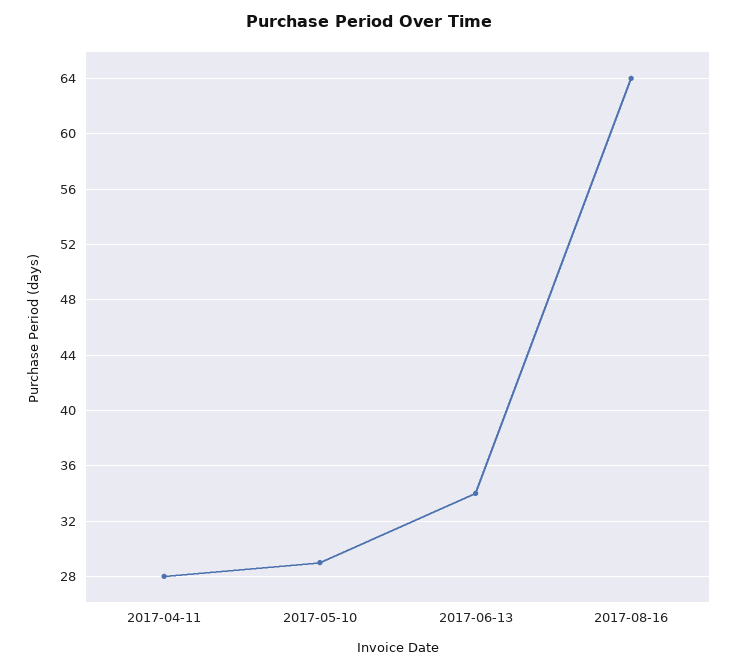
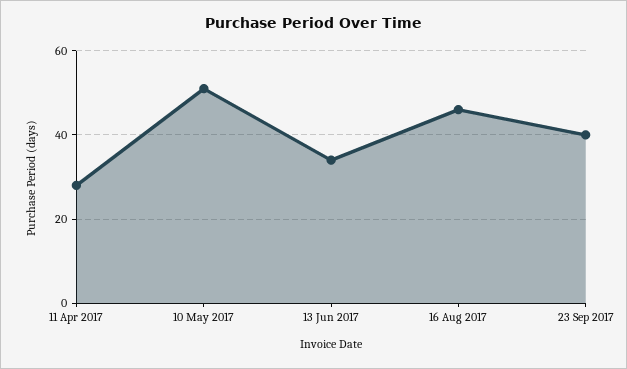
2017-05-10: 29 -> 50
2017-08-16: 64 -> 45
23 Sep 2017: none -> 40

